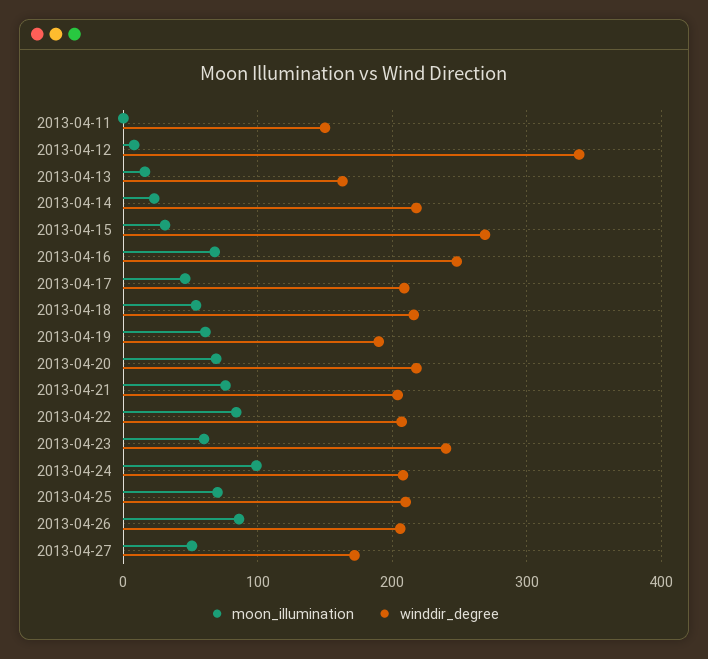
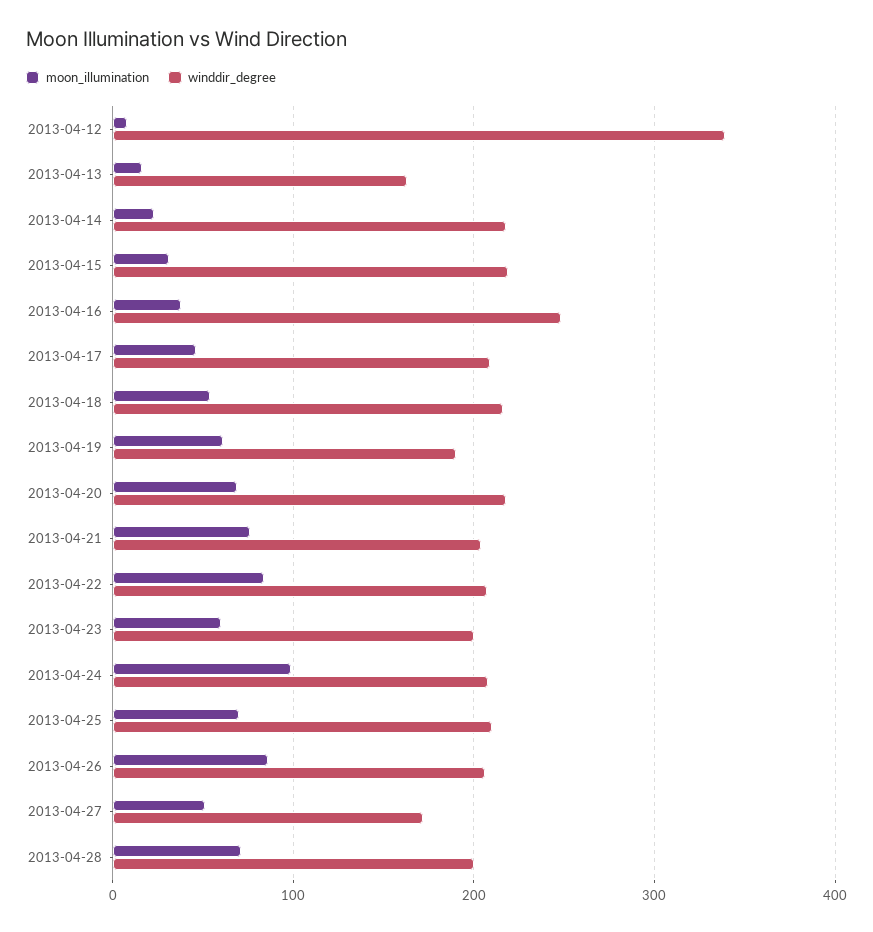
moon_illumination, 2013-04-11: 0 -> none
winddir_degree, 2013-04-11: 150 -> none
winddir_degree, 2013-04-15: 270 -> 220
moon_illumination, 2013-04-16: 70 -> 40
winddir_degree, 2013-04-23: 240 -> 200
moon_illumination, 2013-04-28: none -> 70
winddir_degree, 2013-04-28: none -> 200

